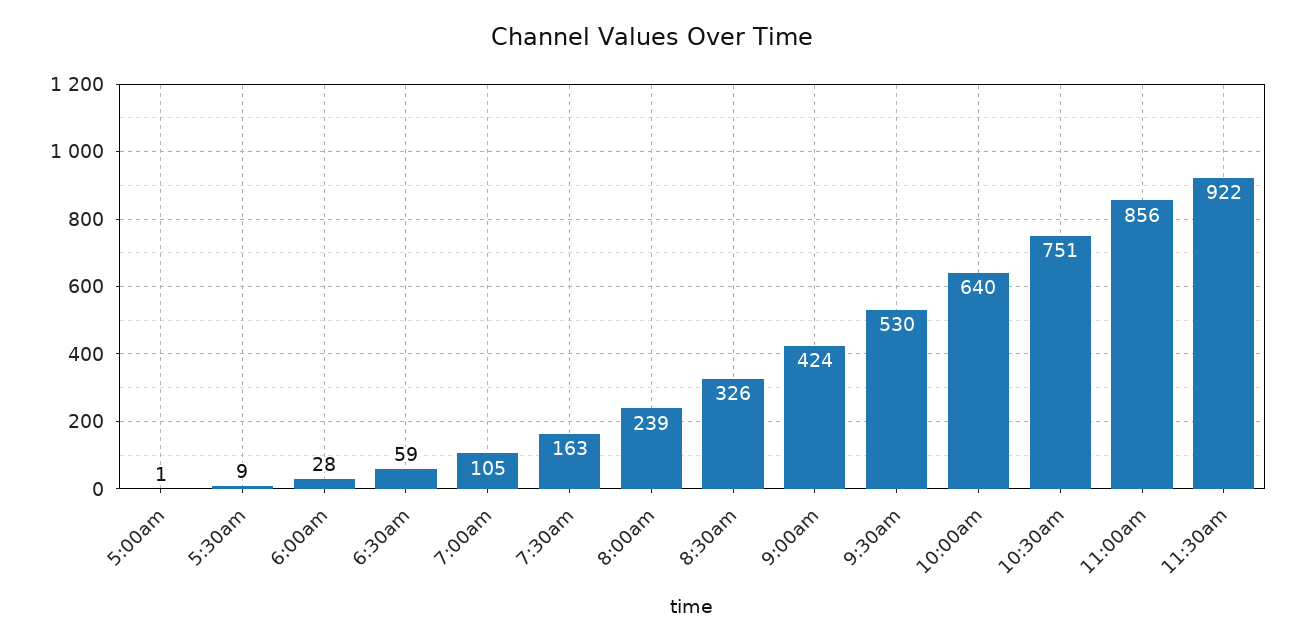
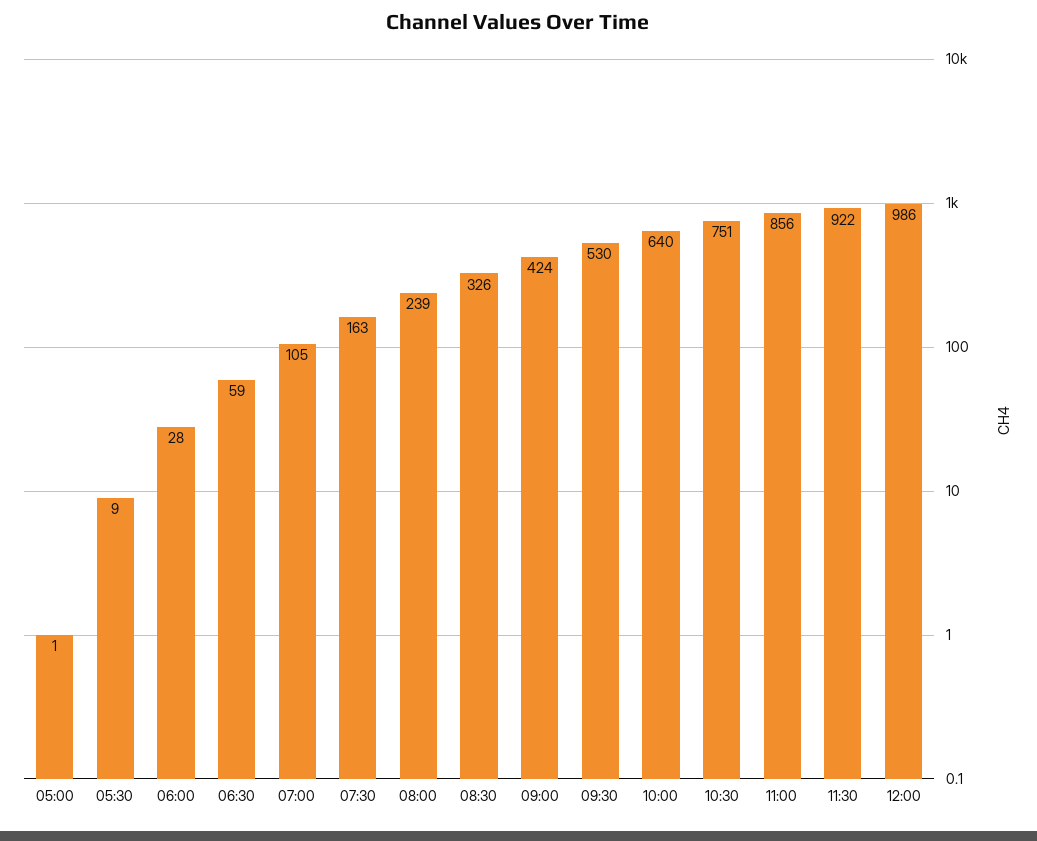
12:00: none -> 986

